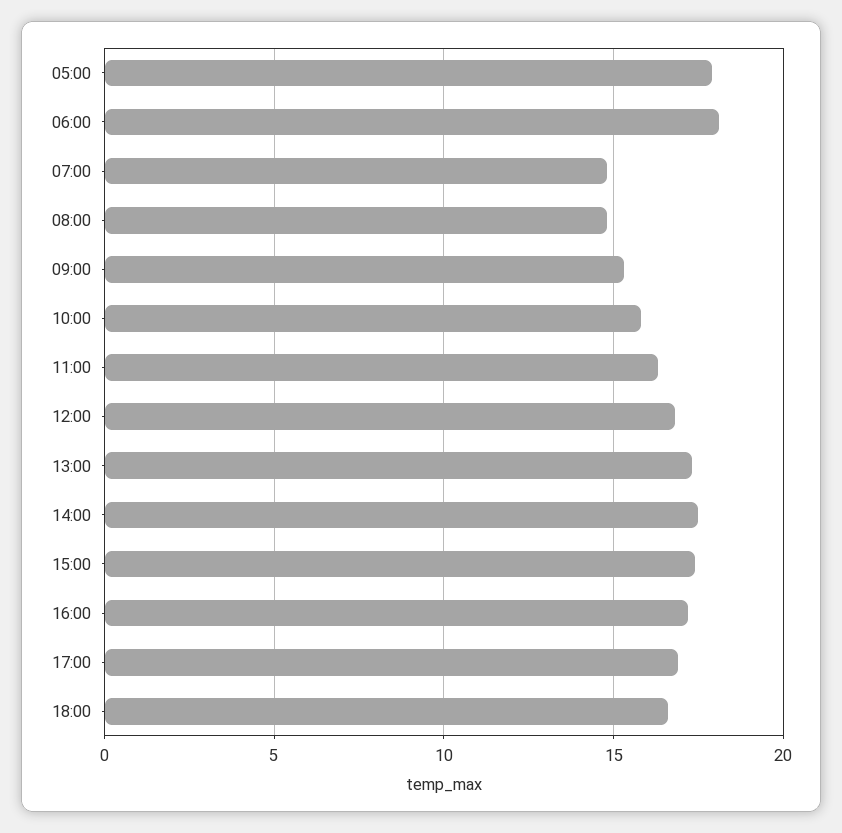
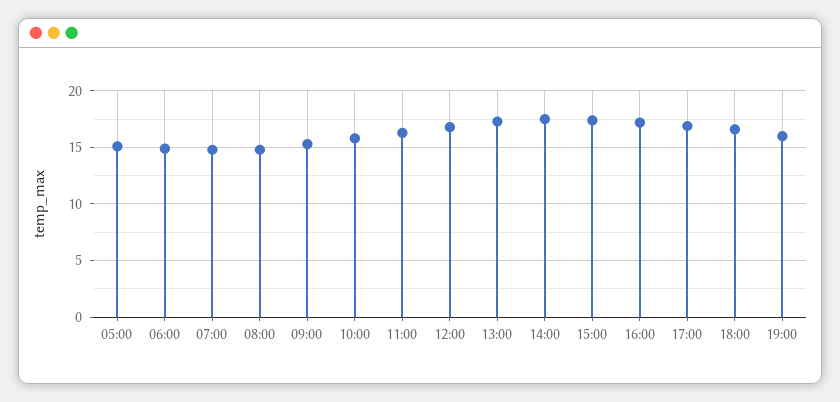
05:00: 18 -> 15
06:00: 18 -> 15
19:00: none -> 16

